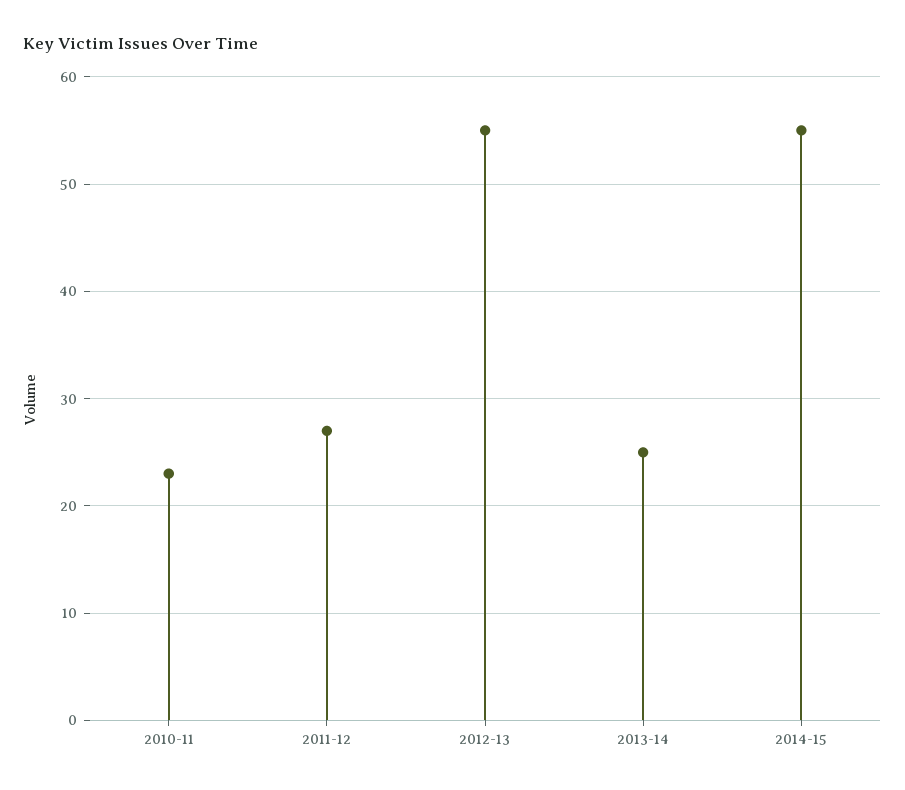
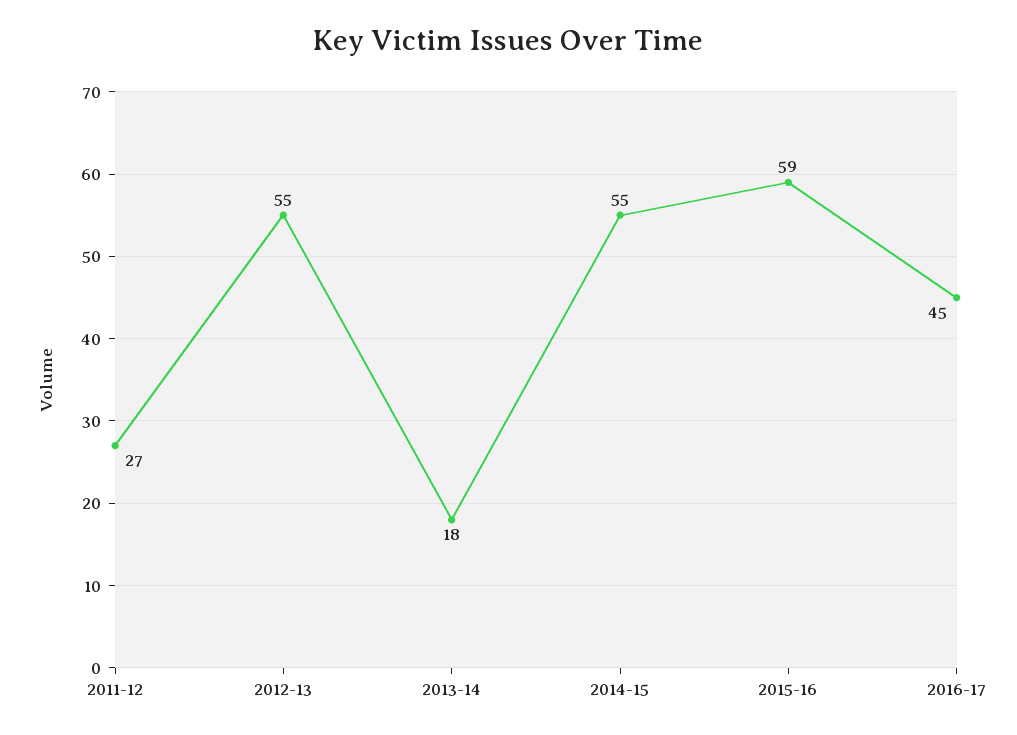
2010-11: 23 -> none
2013-14: 25 -> 18
2015-16: none -> 59
2016-17: none -> 45

